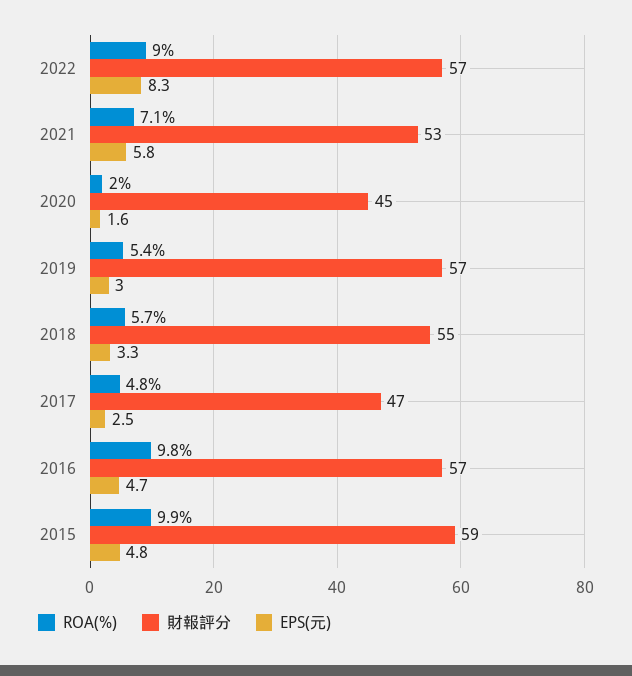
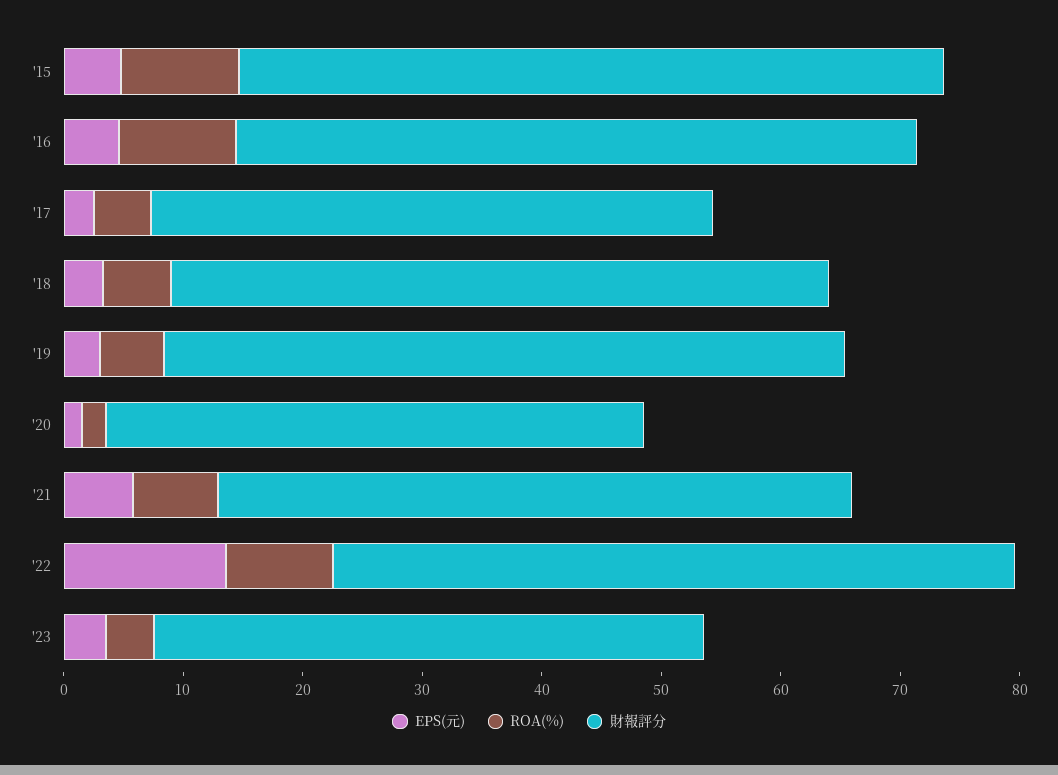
EPS(元), 2022: 8.3 -> 14
EPS(元), '23: none -> 4
ROA(%), '23: none -> 4
財報評分, '23: none -> 46

